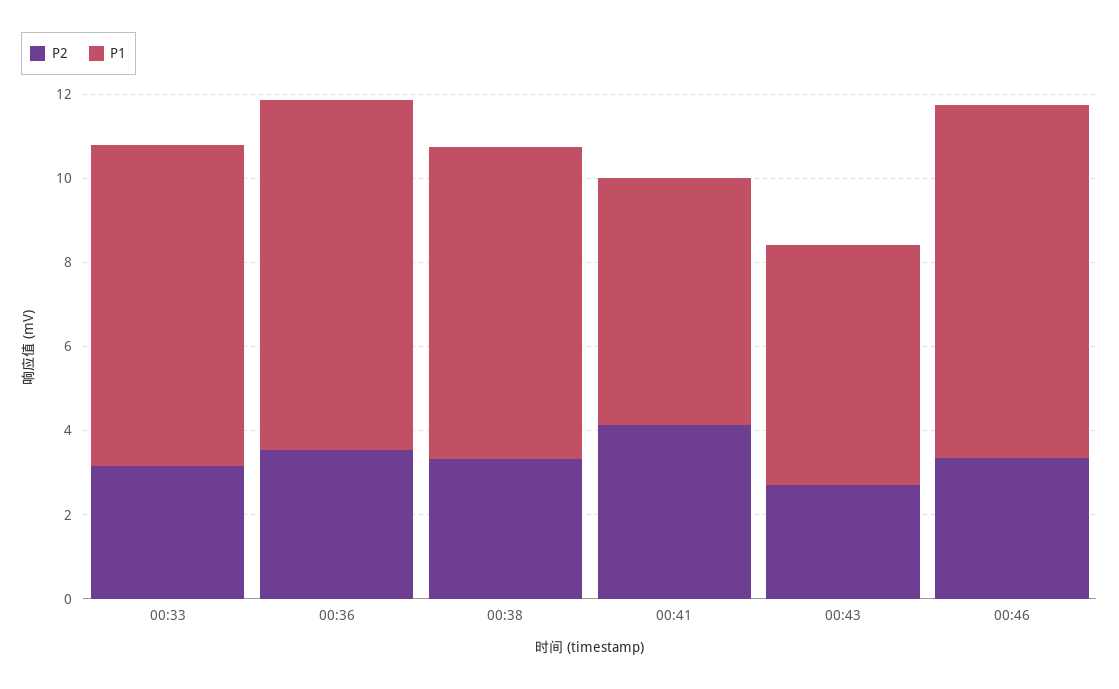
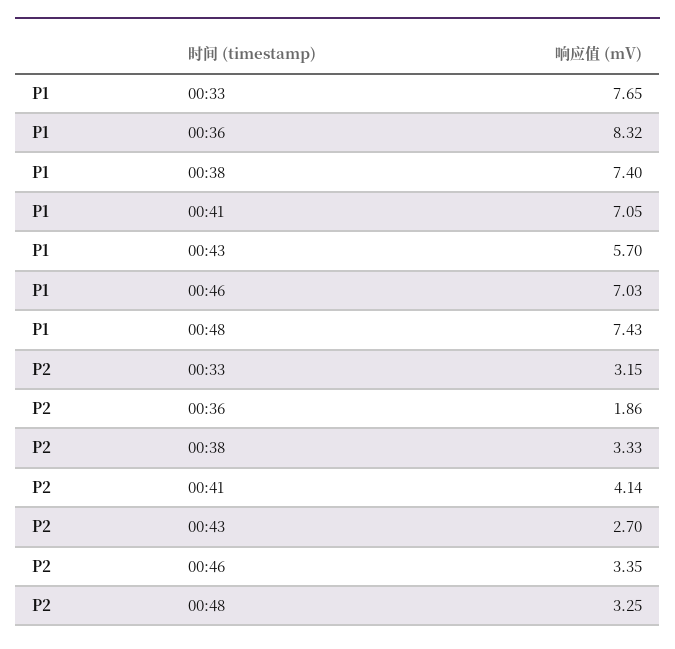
P2, 00:36: 3.5 -> 1.86
P1, 00:41: 6 -> 7.05
P1, 00:46: 8.5 -> 7.03
P1, 00:48: none -> 7.43
P2, 00:48: none -> 3.25

